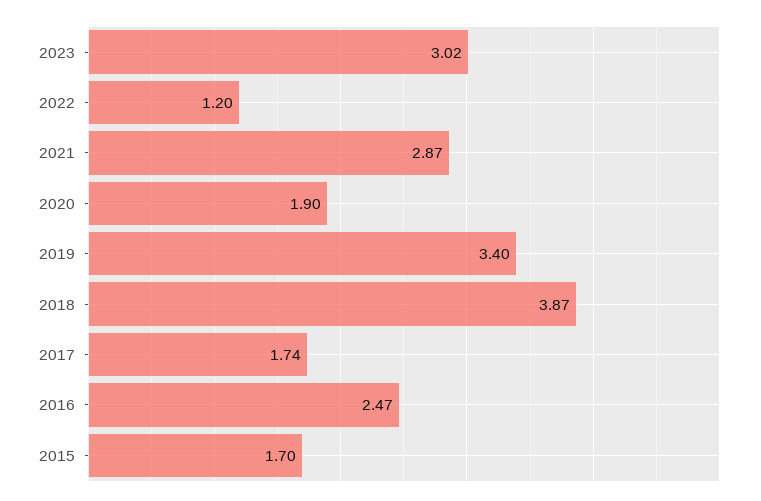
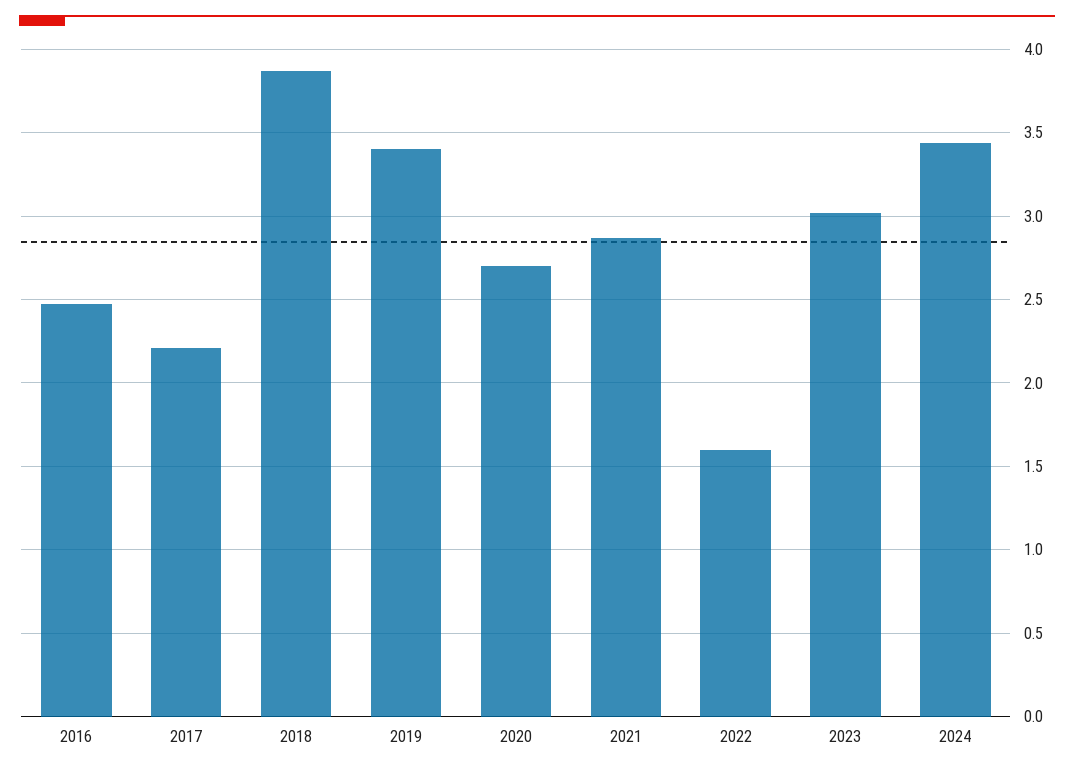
2022: 1.2 -> 1.6
2020: 1.9 -> 2.7
2017: 1.74 -> 2.2
2015: 1.7 -> none
2024: none -> 3.45

